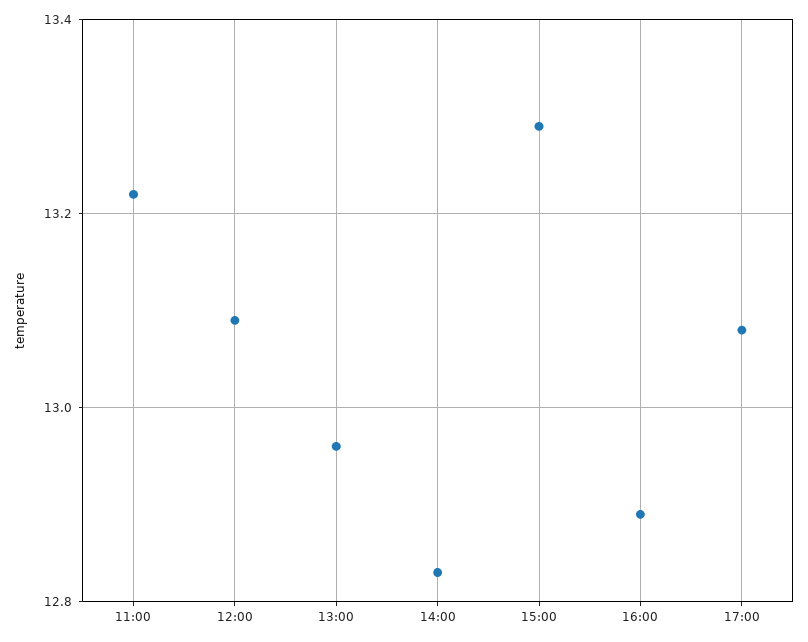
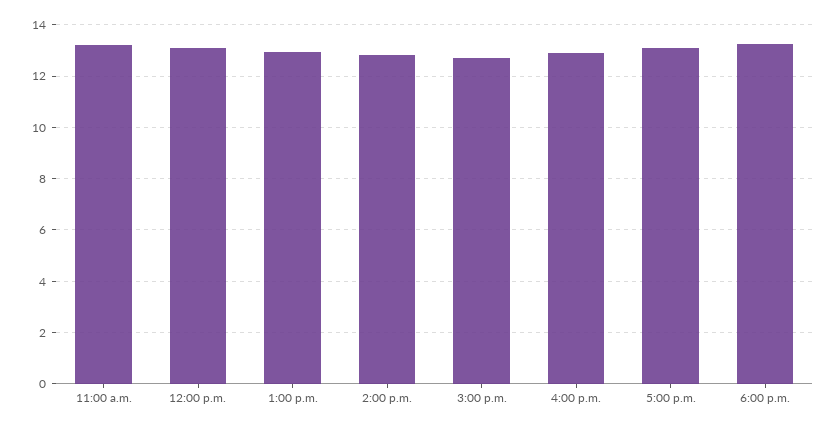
15:00: 13.3 -> 12.75
6:00 p.m.: none -> 13.25

